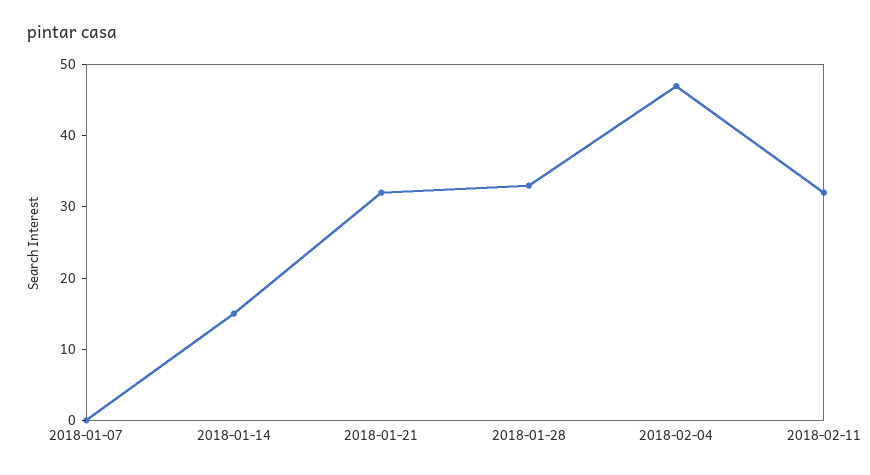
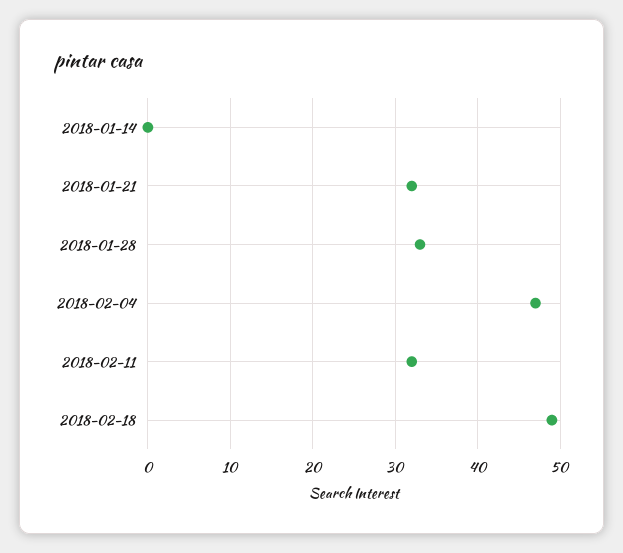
2018-01-07: 0 -> none
2018-01-14: 15 -> 0
2018-02-18: none -> 49

